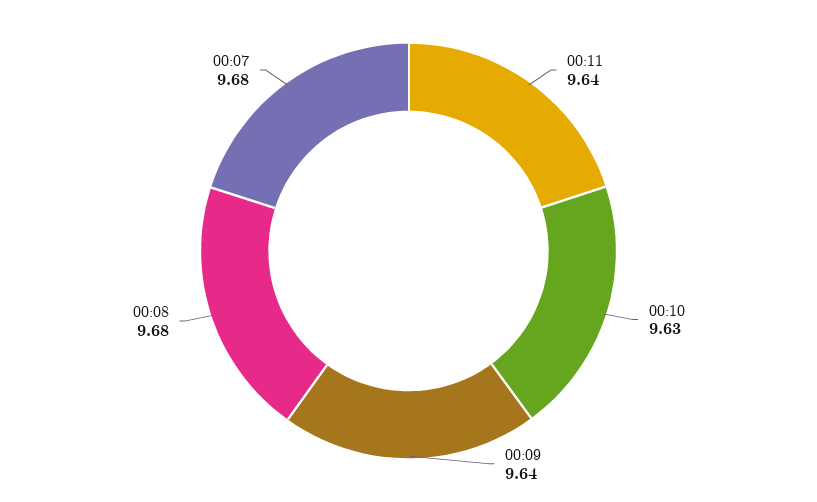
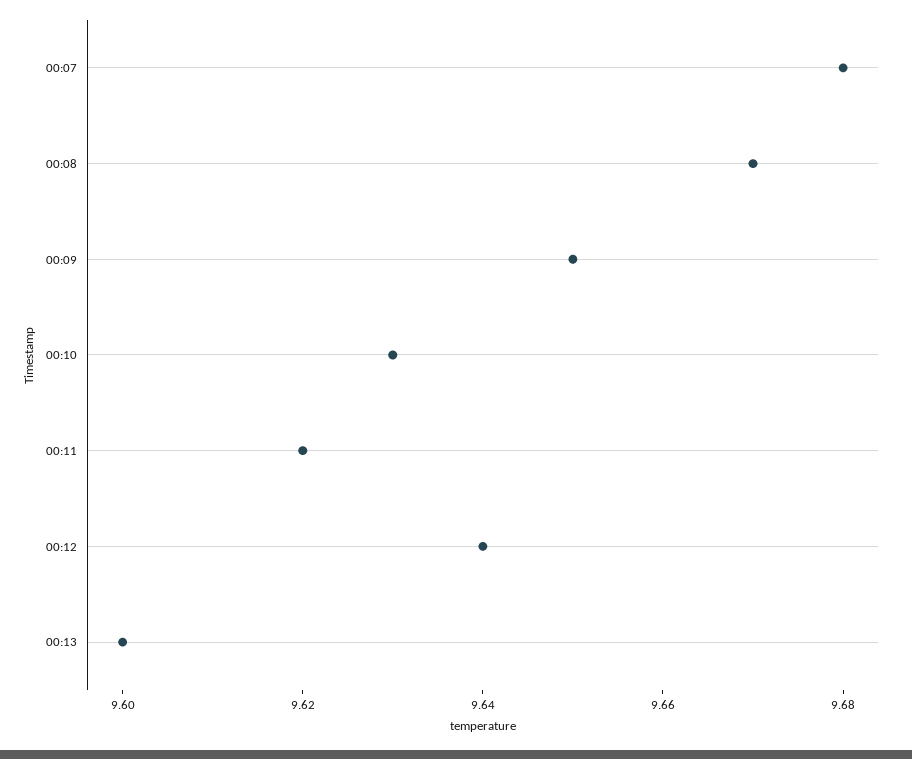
00:11: 9.64 -> 9.62
00:09: 9.64 -> 9.65
00:08: 9.68 -> 9.67
00:12: none -> 9.64
00:13: none -> 9.6

